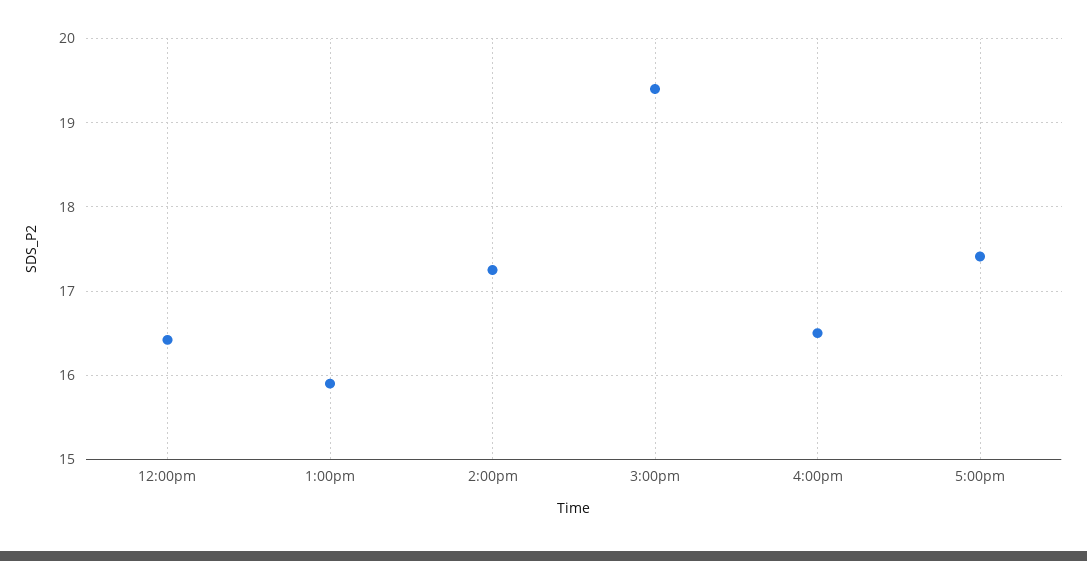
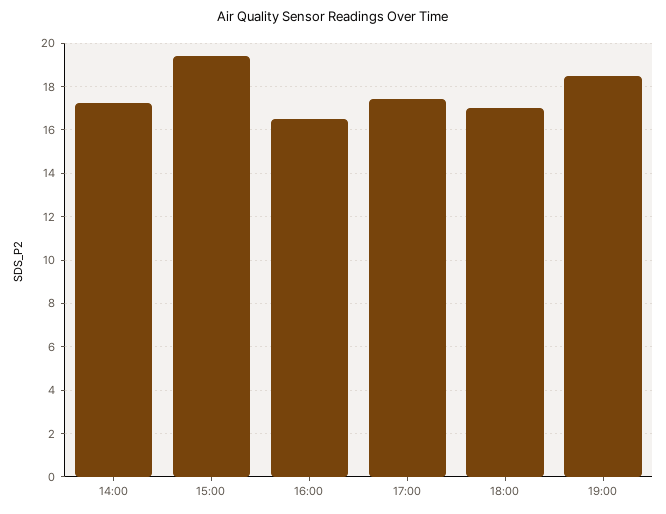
12:00pm: 16.4 -> none
1:00pm: 15.9 -> none
18:00: none -> 17
19:00: none -> 18.5

